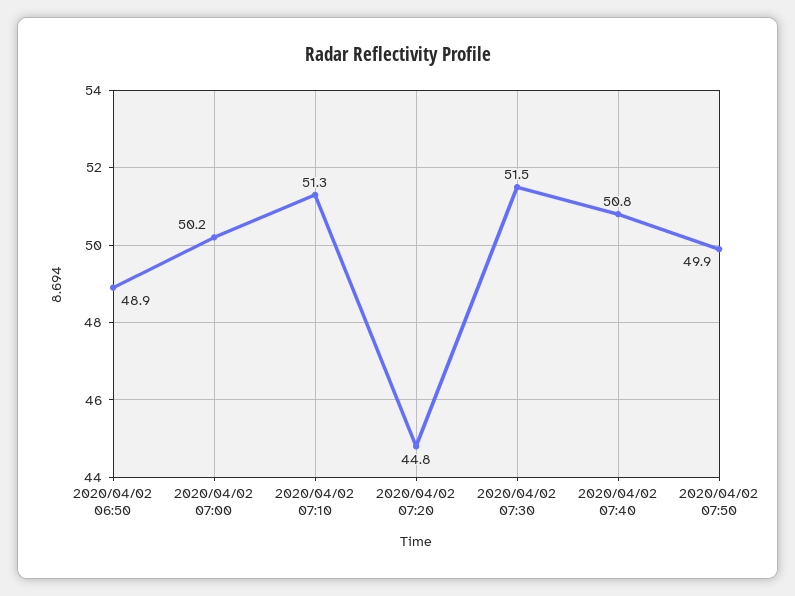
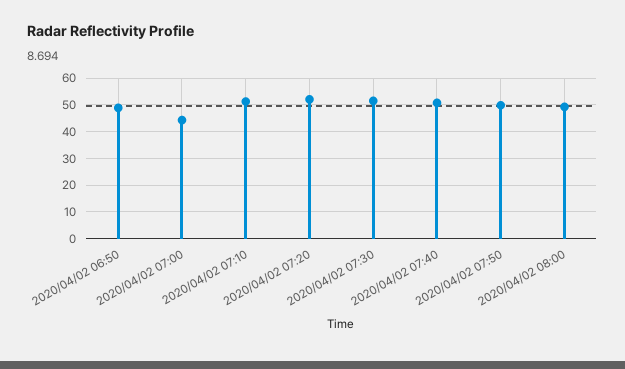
2020/04/02 07:00: 50.2 -> 45
2020/04/02 07:20: 44.8 -> 52.5
2020/04/02 08:00: none -> 50

